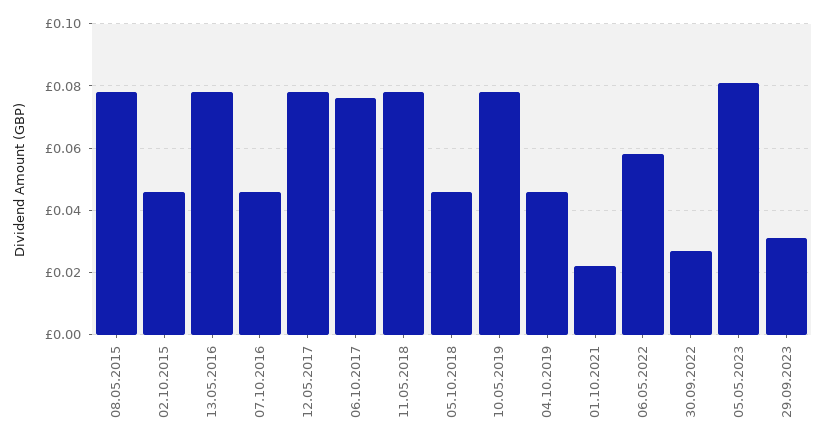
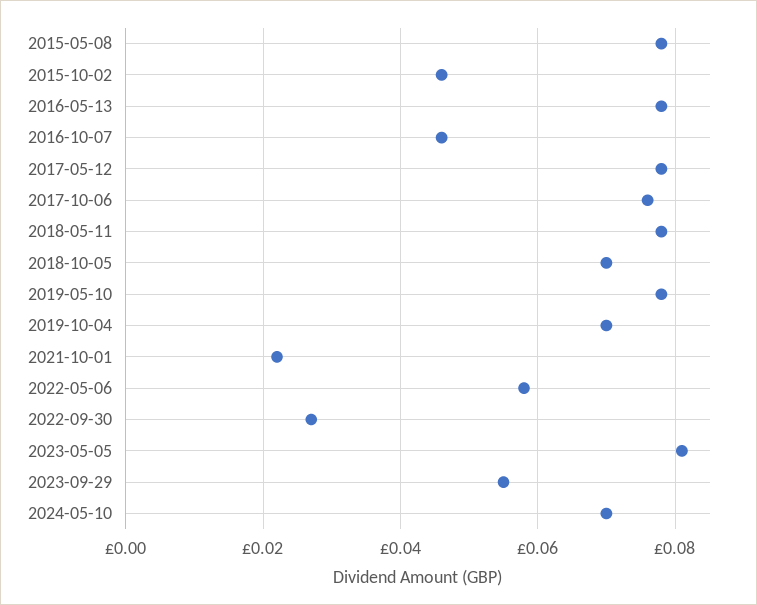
05.10.2018: 0.045 -> 0.07
04.10.2019: 0.045 -> 0.07
29.09.2023: 0.03 -> 0.055
2024-05-10: none -> 0.07

